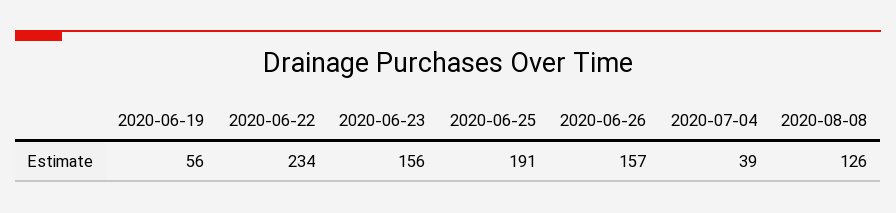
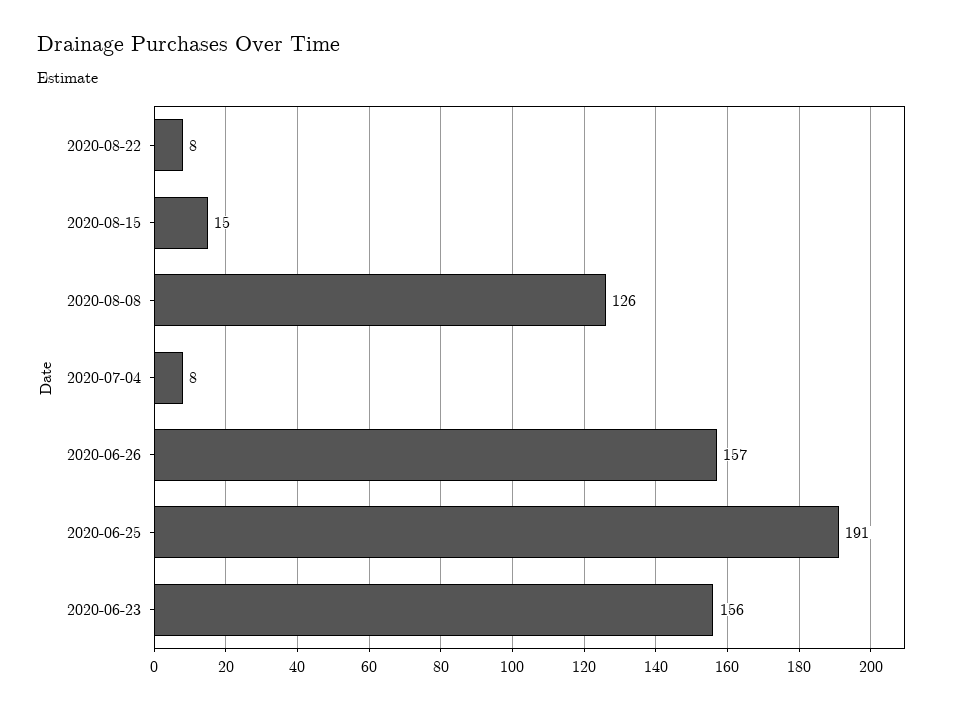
2020-06-19: 56 -> none
2020-06-22: 234 -> none
2020-07-04: 39 -> 8
2020-08-22: none -> 8
2020-08-15: none -> 15

